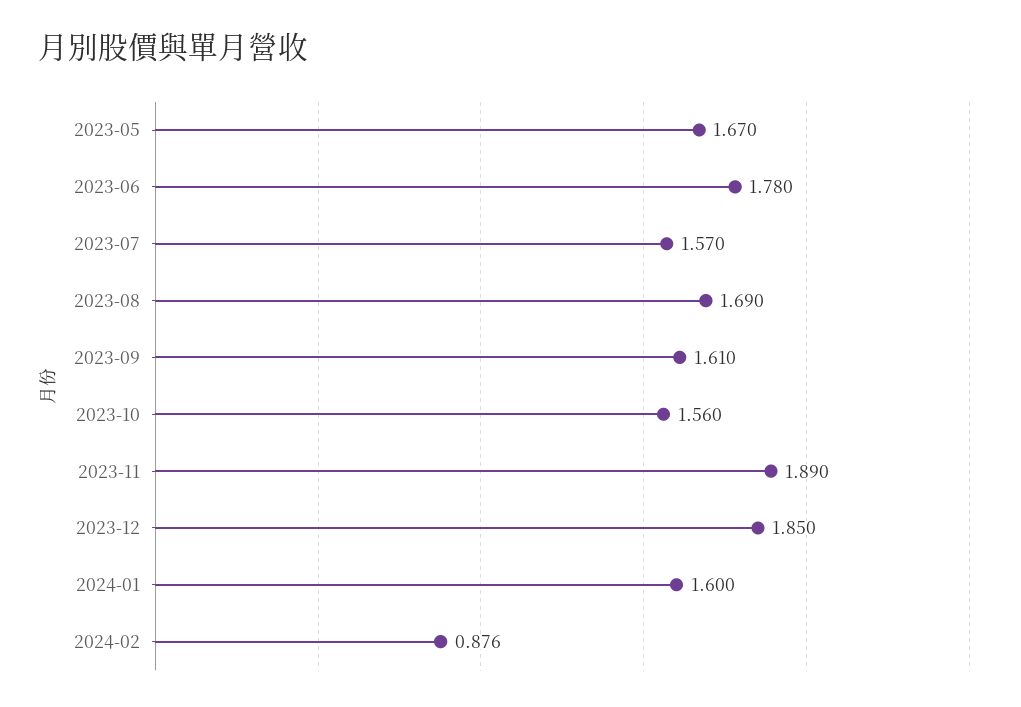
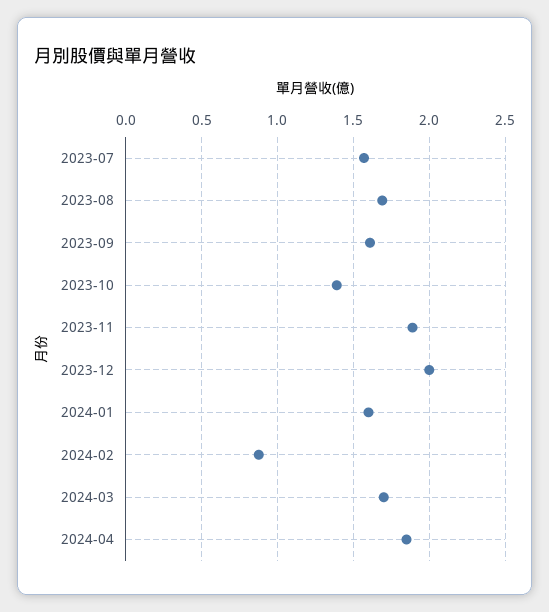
2023-05: 1.67 -> none
2023-06: 1.78 -> none
2023-10: 1.56 -> 1.4
2023-12: 1.85 -> 2
2024-03: none -> 1.7
2024-04: none -> 1.85

